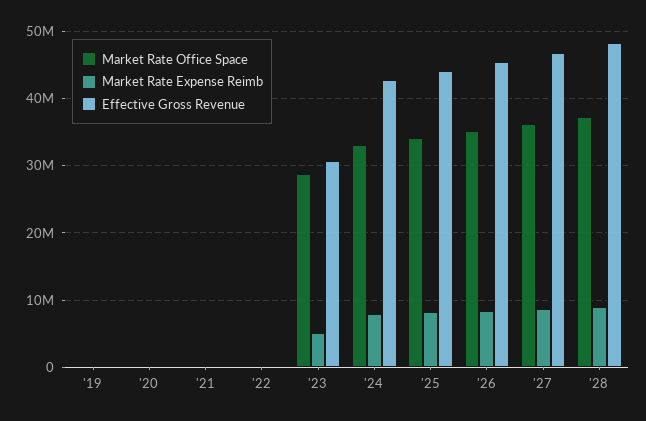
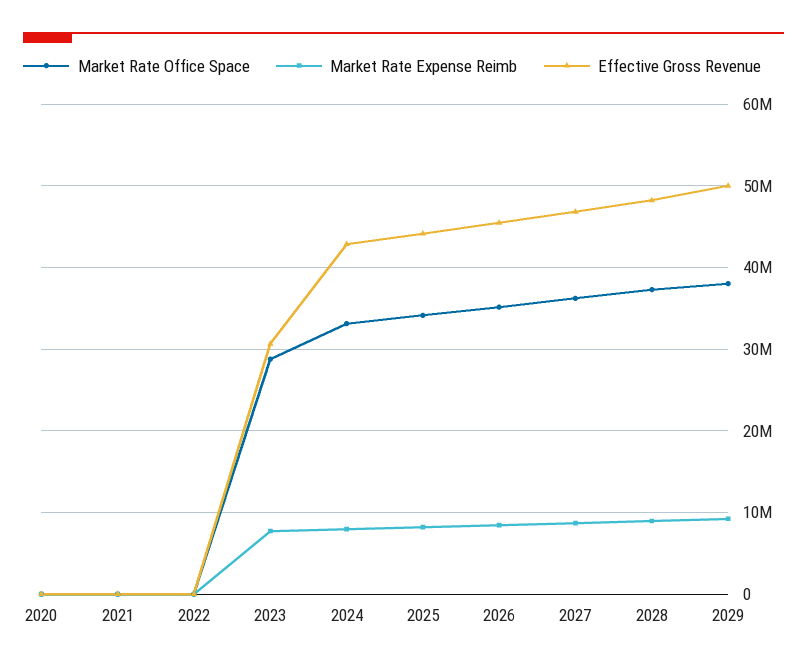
Market Rate Office Space, '19: 0 -> none
Market Rate Expense Reimb, '19: 0 -> none
Effective Gross Revenue, '19: 0 -> none
Market Rate Expense Reimb, '23: 5000000 -> 8000000
Market Rate Office Space, 2029: none -> 38000000
Market Rate Expense Reimb, 2029: none -> 9000000
Effective Gross Revenue, 2029: none -> 50000000

